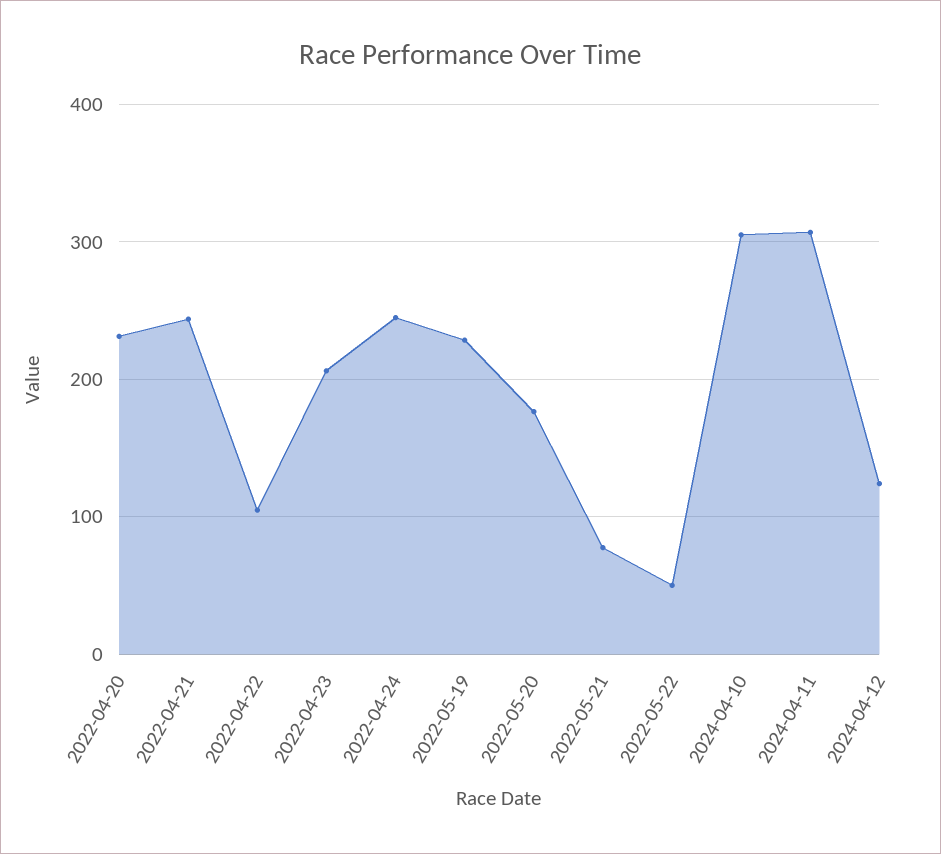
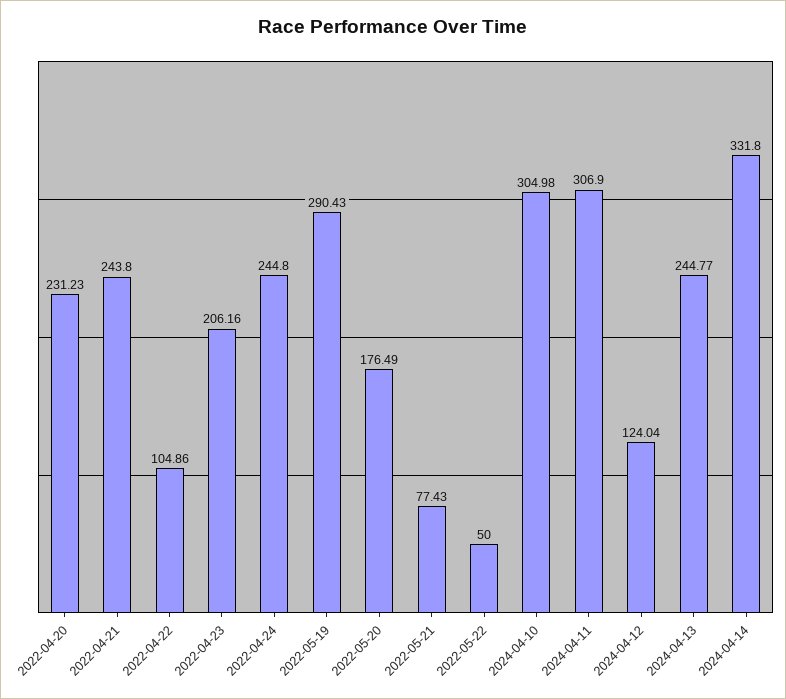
2022-05-19: 230 -> 290.43
2024-04-13: none -> 244.77
2024-04-14: none -> 331.8

